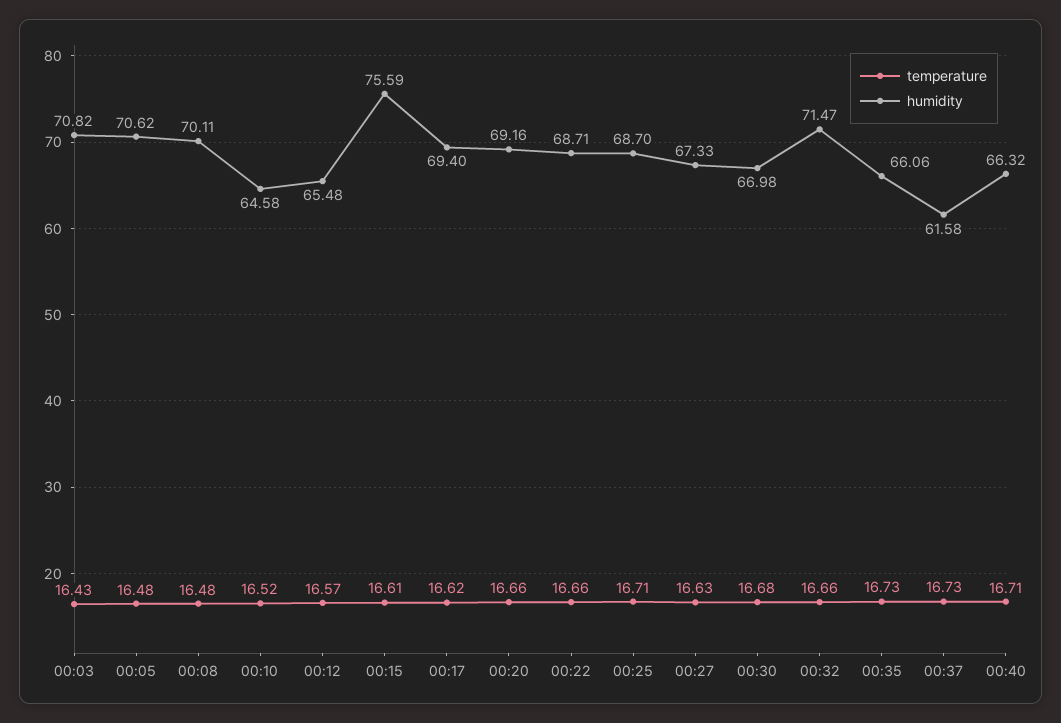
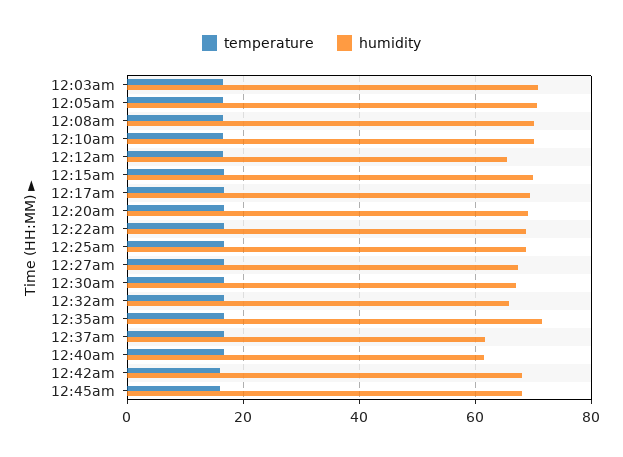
humidity, 00:10: 64.58 -> 70
humidity, 00:15: 75.59 -> 70
humidity, 00:32: 71.47 -> 66
humidity, 00:35: 66.06 -> 72
humidity, 00:40: 66.32 -> 62
temperature, 12:42am: none -> 16
humidity, 12:42am: none -> 68
temperature, 12:45am: none -> 16
humidity, 12:45am: none -> 68

